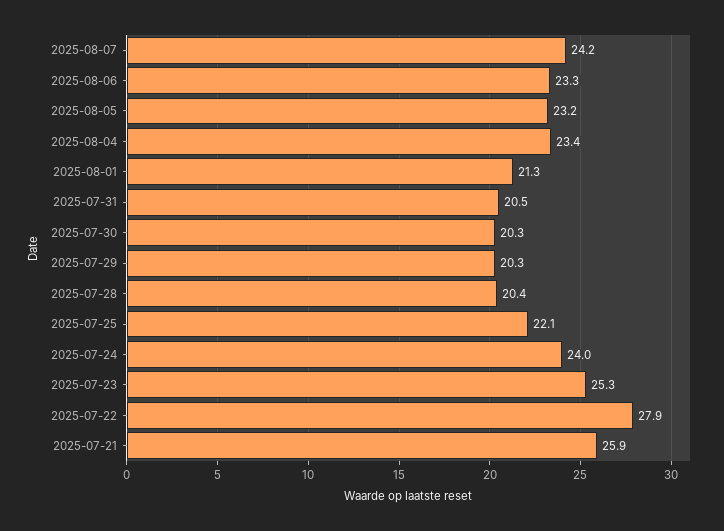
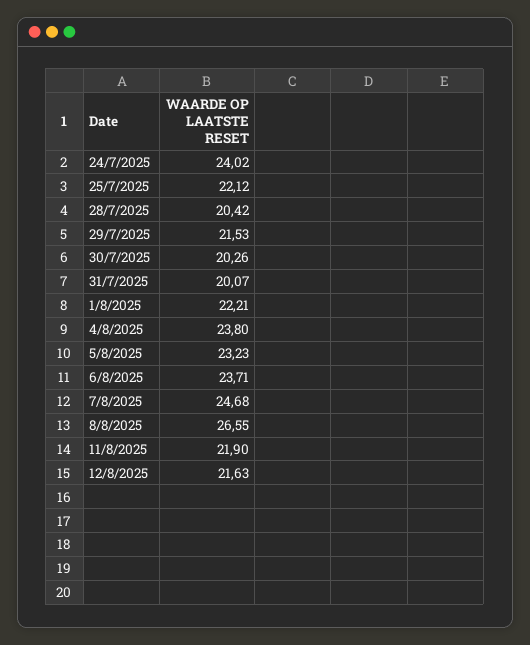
2025-08-07: 24.2 -> 24.68
2025-08-06: 23.3 -> 23.71
2025-08-04: 23.4 -> 23.8
2025-08-01: 21.3 -> 22.21
2025-07-31: 20.5 -> 20.07
2025-07-29: 20.3 -> 21.53
2025-07-23: 25.3 -> none
2025-07-22: 27.9 -> none
2025-07-21: 25.9 -> none
8/8/2025: none -> 26.55
11/8/2025: none -> 21.9
12/8/2025: none -> 21.63

